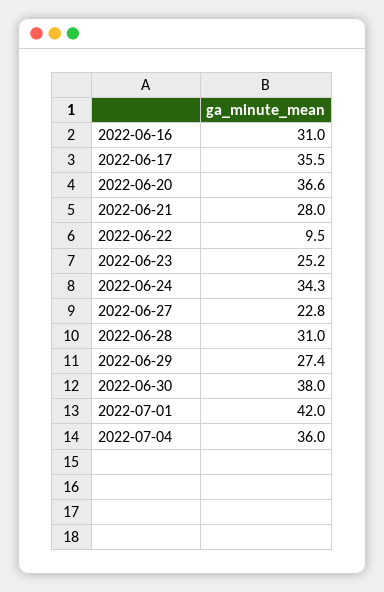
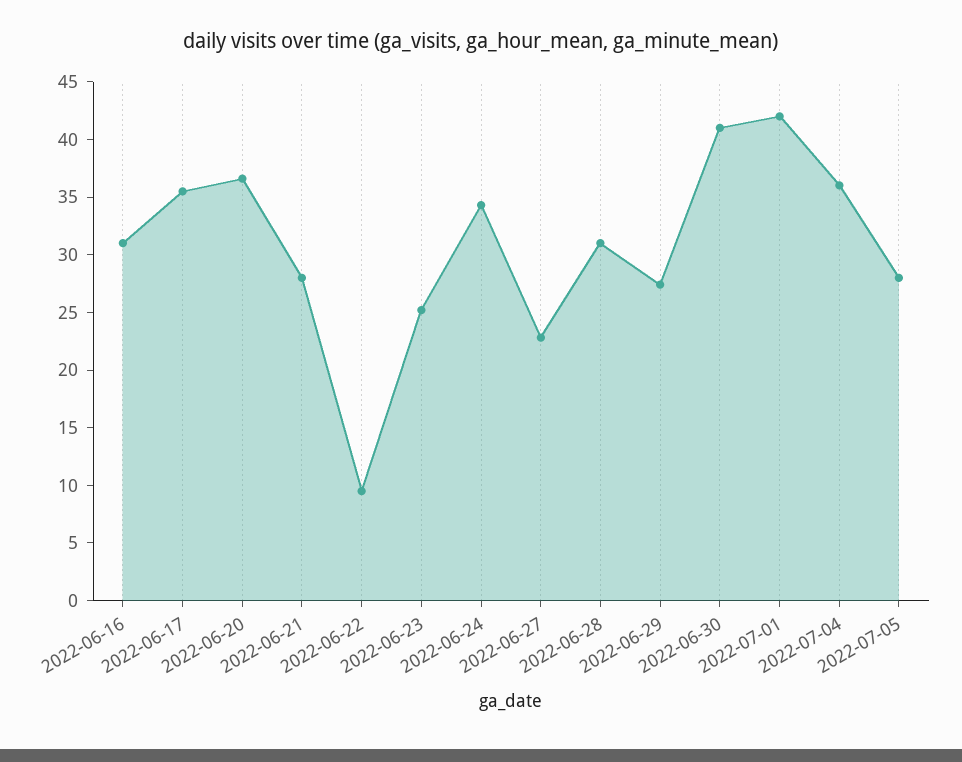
2022-06-30: 38 -> 41
2022-07-05: none -> 28

